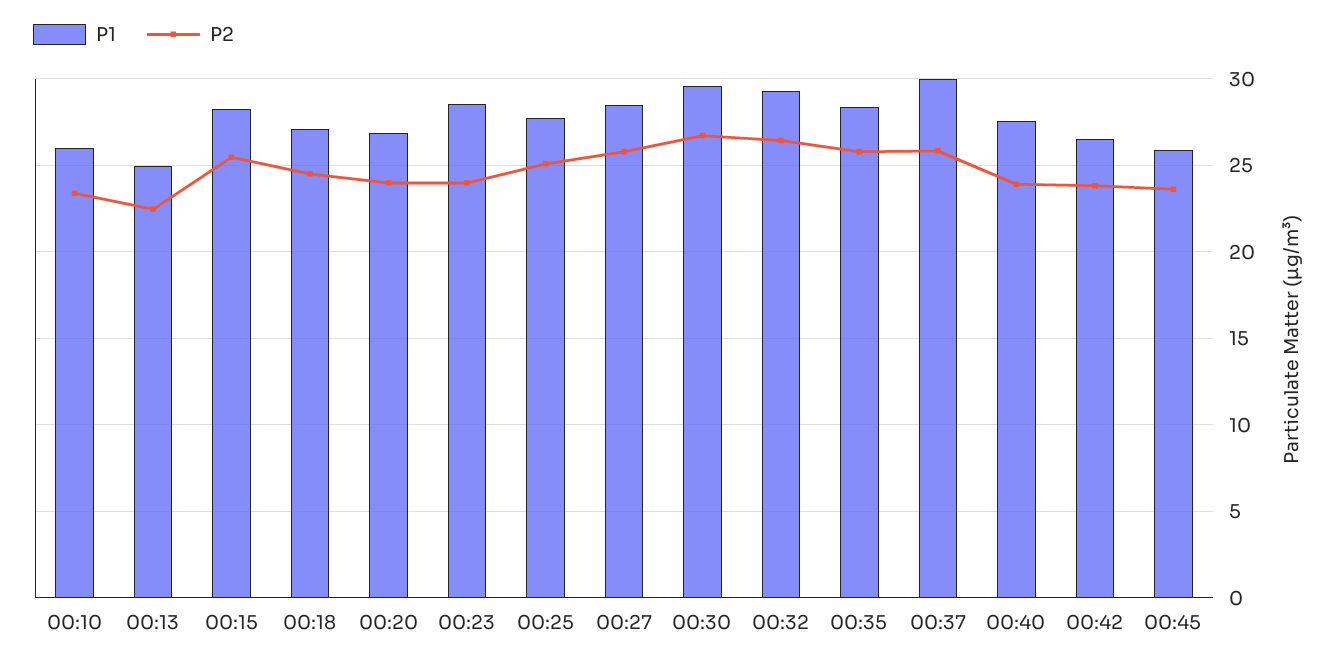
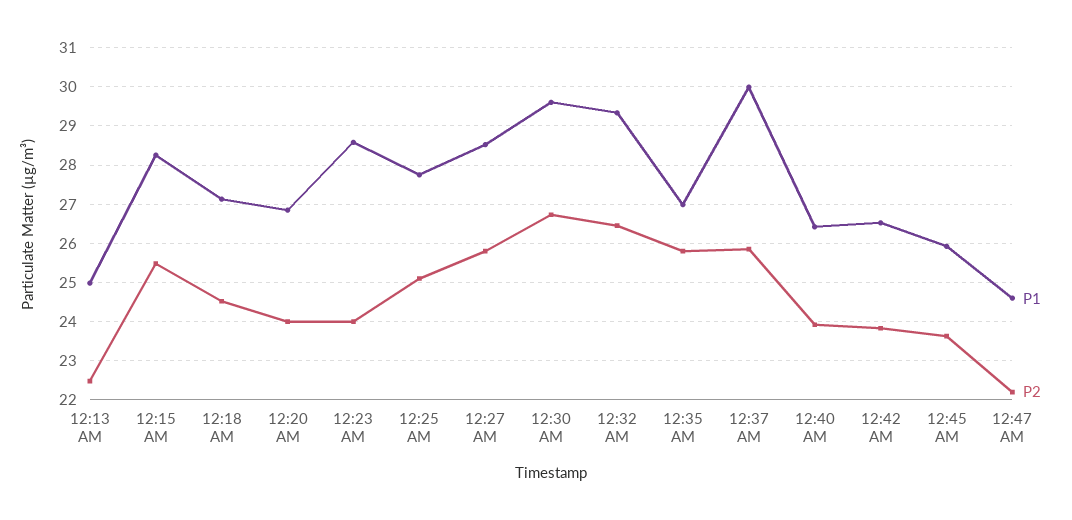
P1, 00:10: 26 -> none
P2, 00:10: 23.5 -> none
P1, 00:35: 28.5 -> 27
P1, 00:40: 27.5 -> 26.4
P1, 12:47 AM: none -> 24.6
P2, 12:47 AM: none -> 22.2

